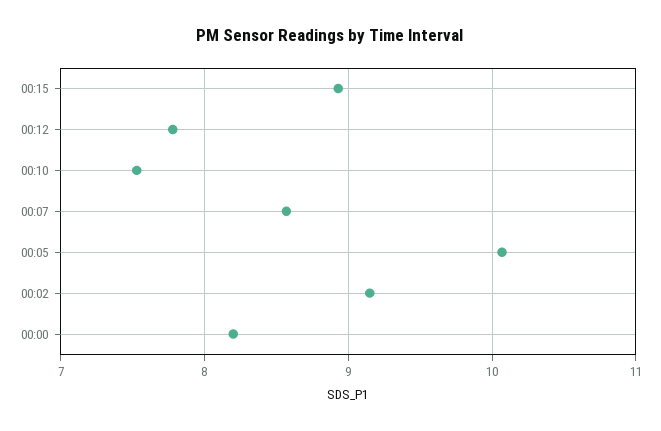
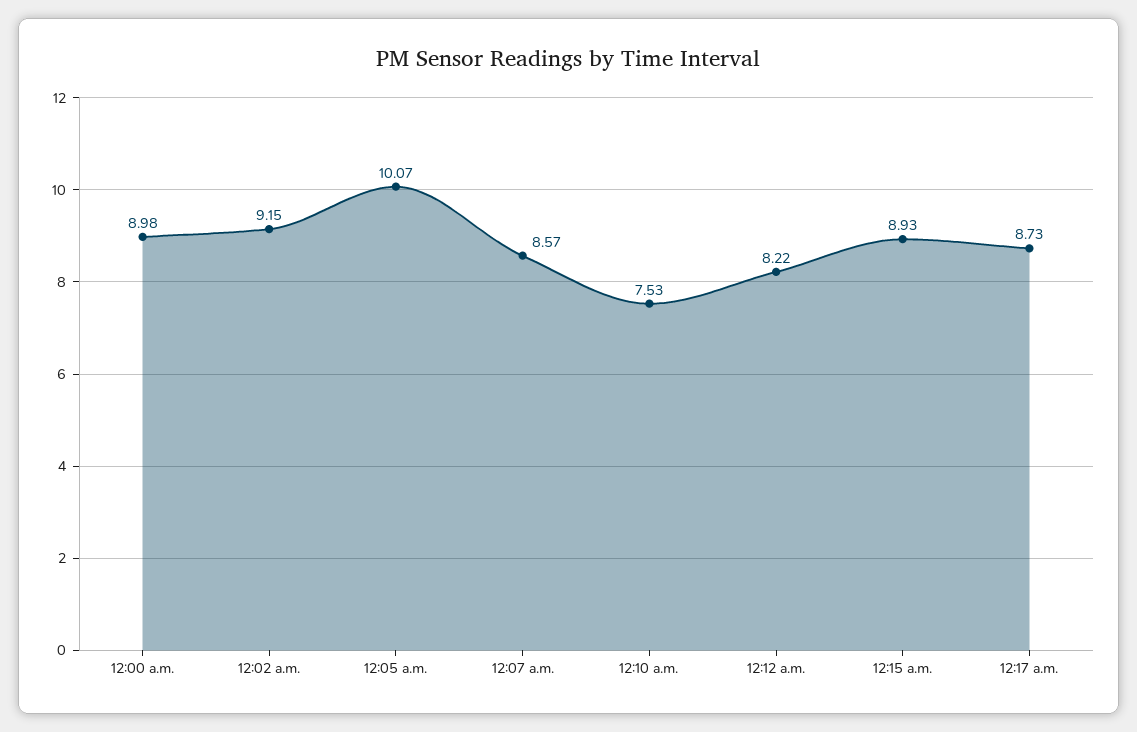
00:12: 7.8 -> 8.22
00:00: 8.2 -> 8.98
12:17 a.m.: none -> 8.73

